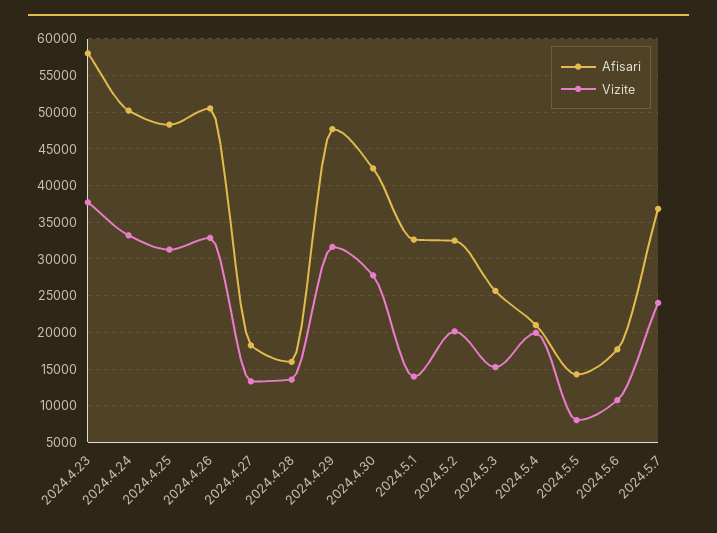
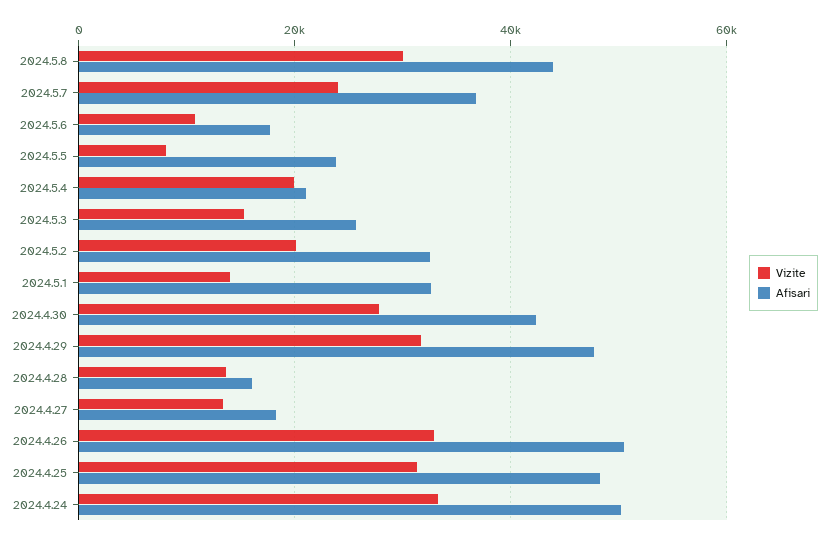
Afisari, 2024.4.23: 58000 -> none
Vizite, 2024.4.23: 38000 -> none
Afisari, 2024.5.5: 14000 -> 24000
Vizite, 2024.5.8: none -> 30000
Afisari, 2024.5.8: none -> 44000

